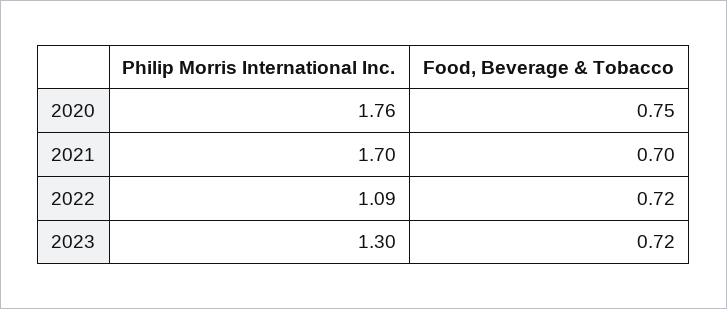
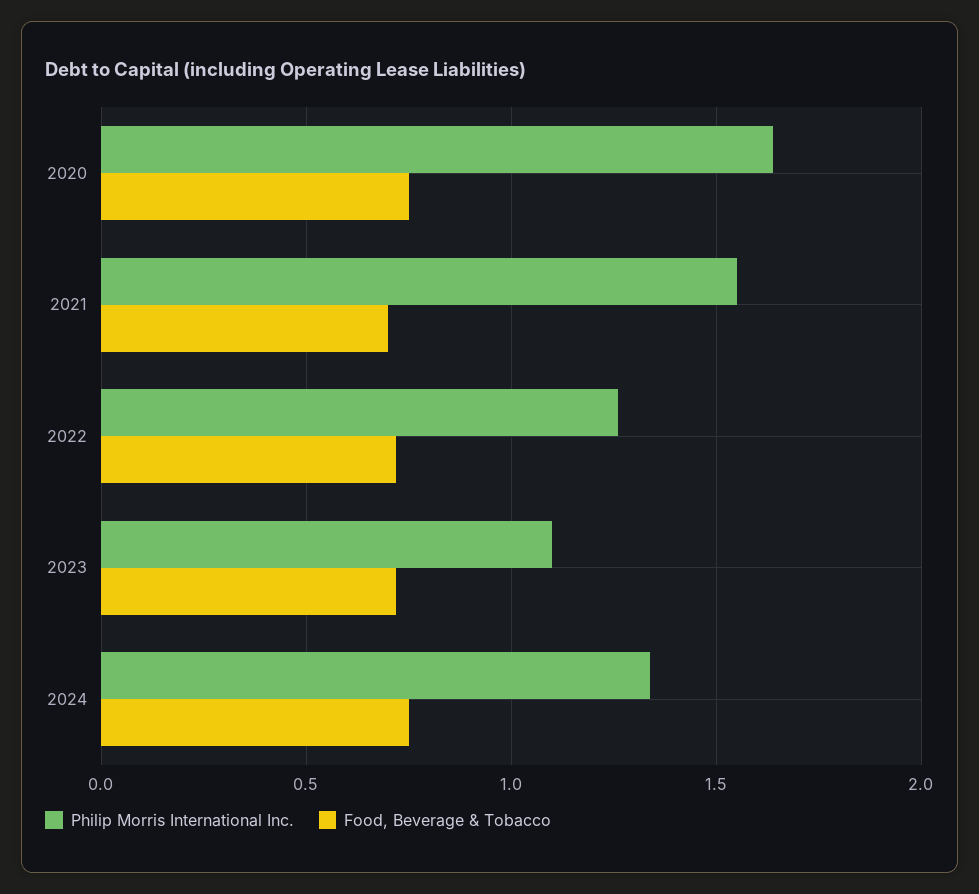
Philip Morris International Inc., 2020: 1.76 -> 1.65
Philip Morris International Inc., 2021: 1.7 -> 1.55
Philip Morris International Inc., 2022: 1.09 -> 1.25
Philip Morris International Inc., 2023: 1.3 -> 1.1
Philip Morris International Inc., 2024: none -> 1.35
Food, Beverage & Tobacco, 2024: none -> 0.75

